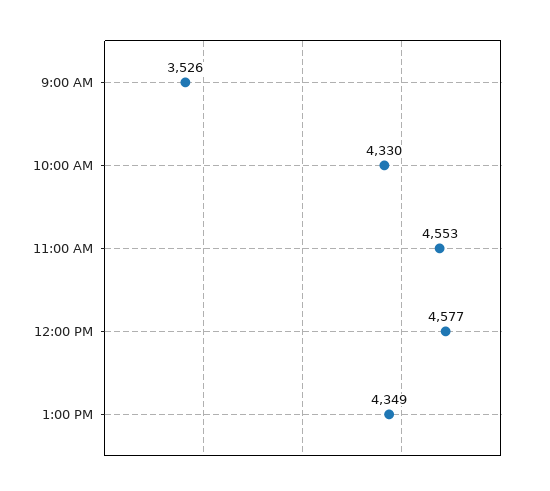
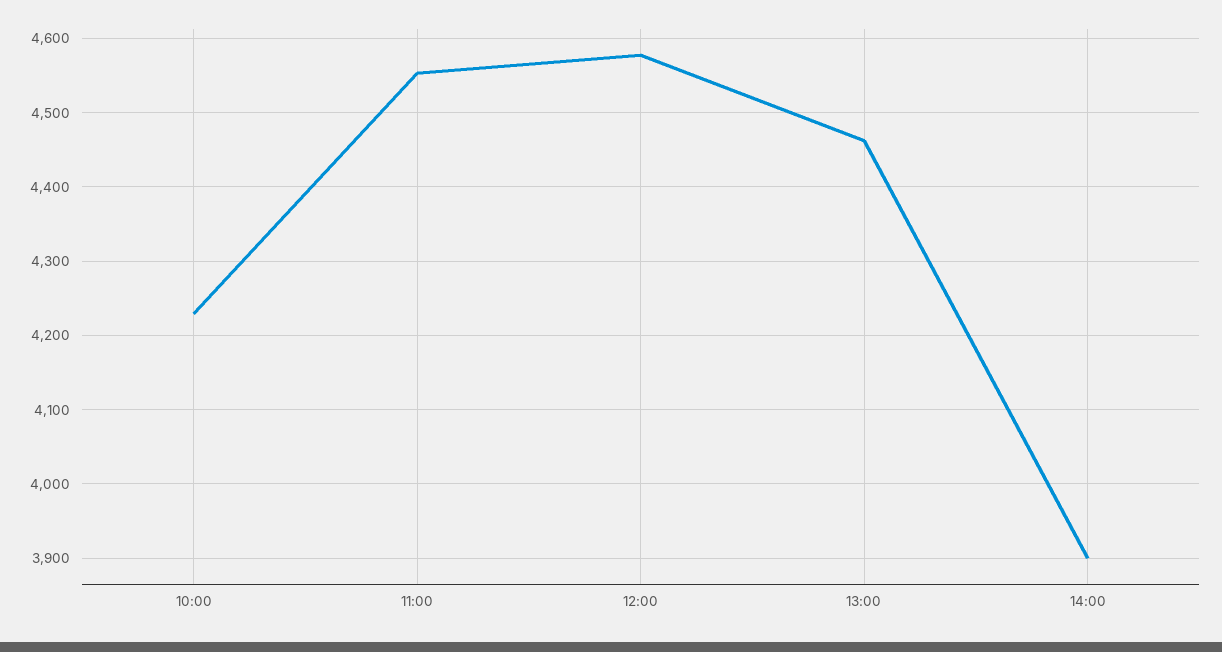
9:00 AM: 3526 -> none
10:00 AM: 4330 -> 4230
1:00 PM: 4349 -> 4460
14:00: none -> 3900

